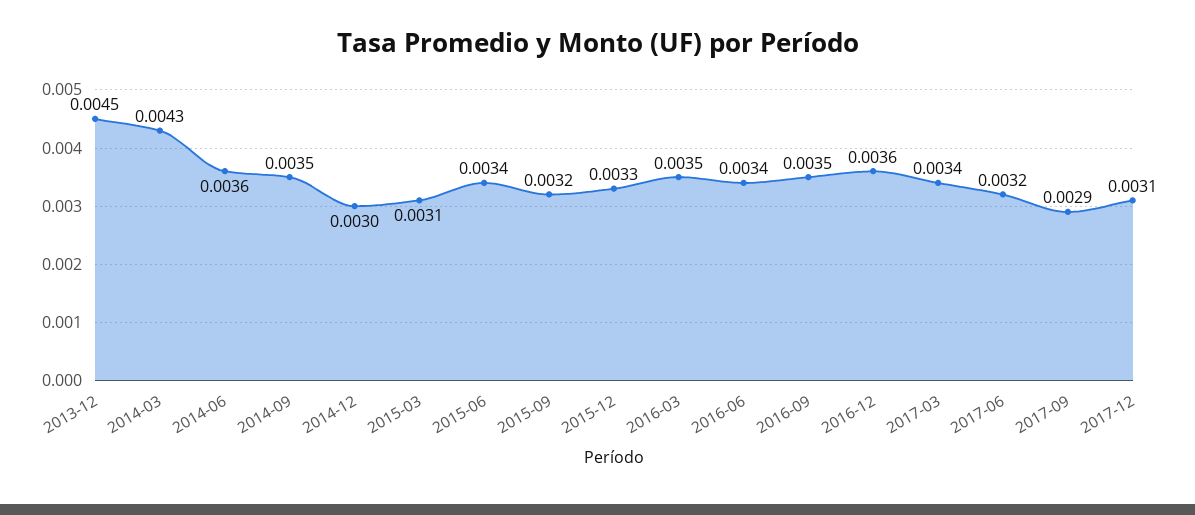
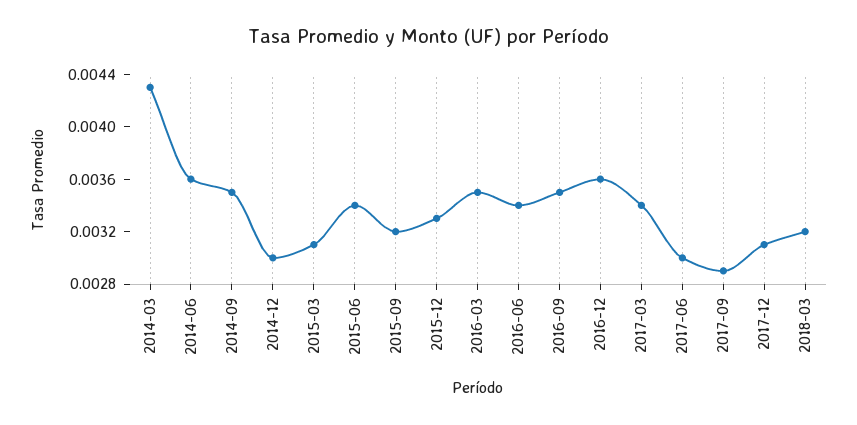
2013-12: 0.0045 -> none
2017-06: 0.0032 -> 0.003
2018-03: none -> 0.0032

